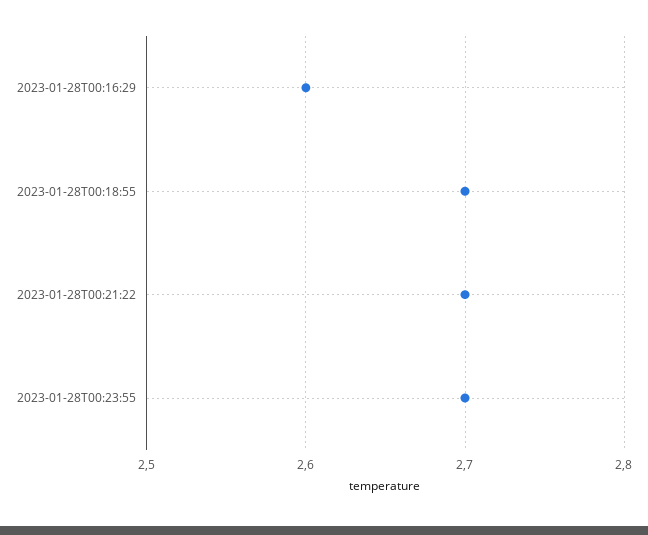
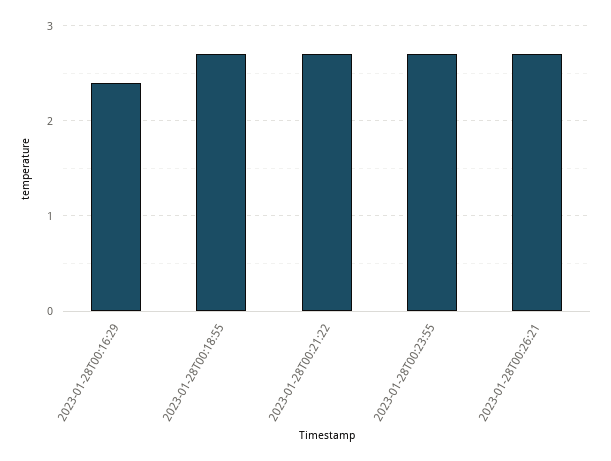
2023-01-28T00:16:29: 2.6 -> 2.4
2023-01-28T00:26:21: none -> 2.7

